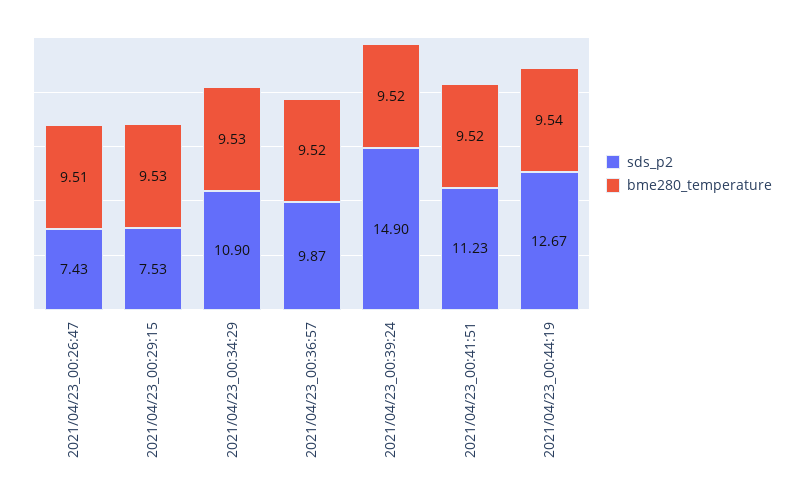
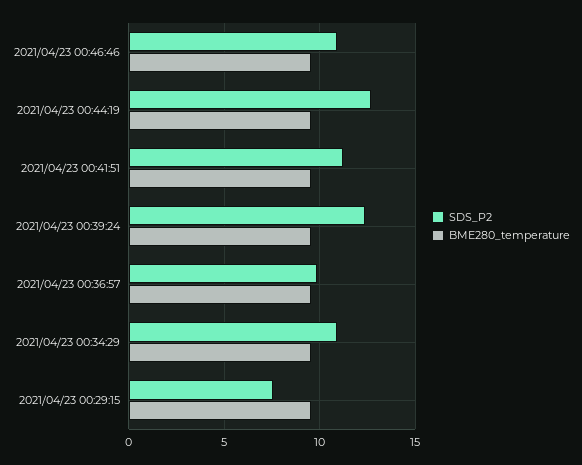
sds_p2, 2021/04/23_00:26:47: 7.43 -> none
bme280_temperature, 2021/04/23_00:26:47: 9.51 -> none
sds_p2, 2021/04/23_00:39:24: 14.9 -> 12.5
sds_p2, 2021/04/23 00:46:46: none -> 11
bme280_temperature, 2021/04/23 00:46:46: none -> 9.5

